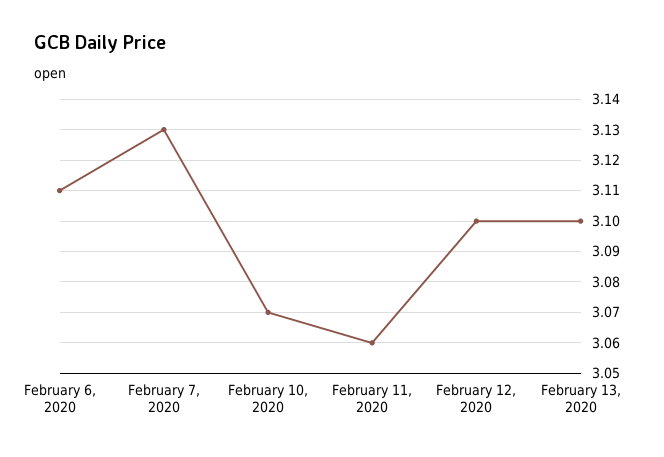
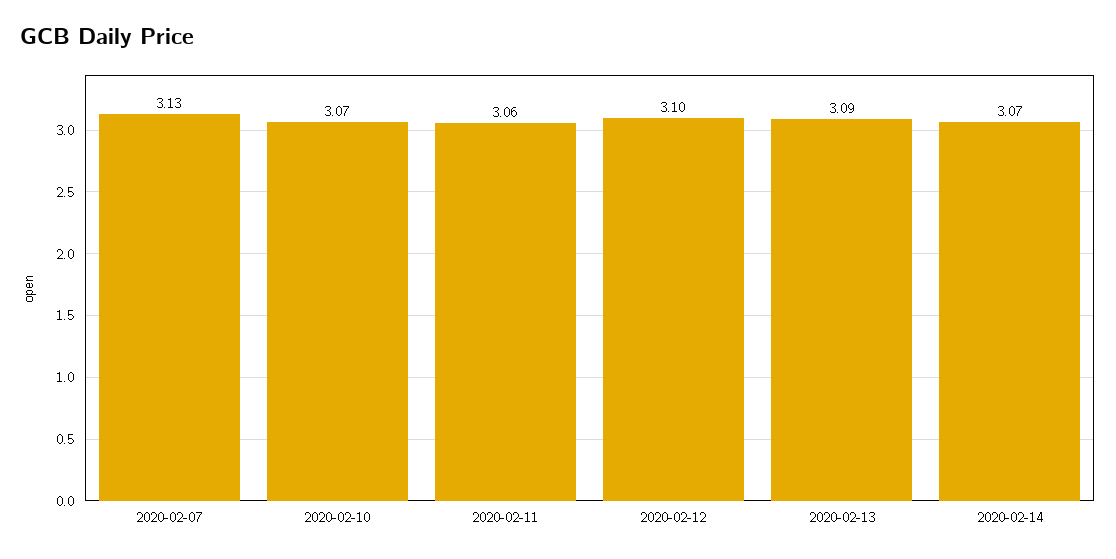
February 6, 2020: 3.11 -> none
February 13, 2020: 3.1 -> 3.09
2020-02-14: none -> 3.07

